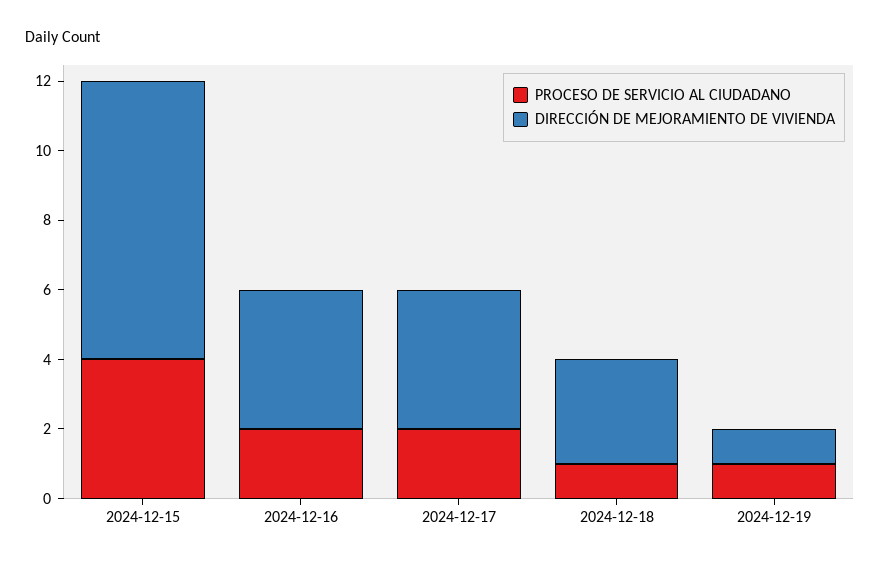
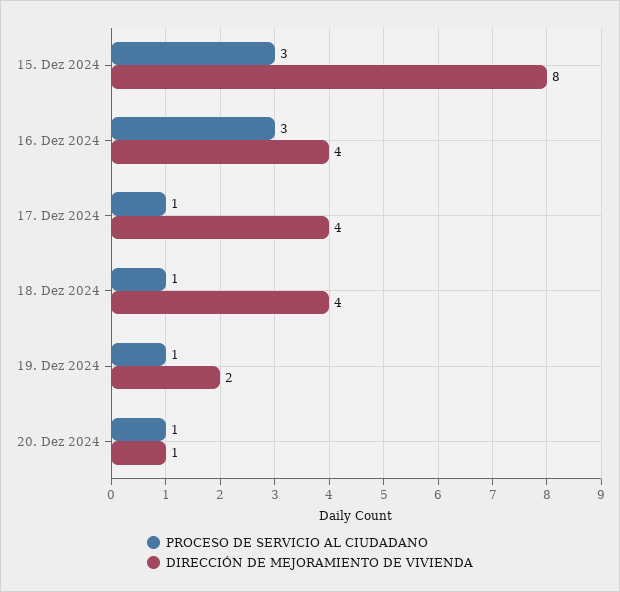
PROCESO DE SERVICIO AL CIUDADANO, 2024-12-15: 4 -> 3
PROCESO DE SERVICIO AL CIUDADANO, 2024-12-16: 2 -> 3
PROCESO DE SERVICIO AL CIUDADANO, 2024-12-17: 2 -> 1
DIRECCIÓN DE MEJORAMIENTO DE VIVIENDA, 2024-12-18: 3 -> 4
DIRECCIÓN DE MEJORAMIENTO DE VIVIENDA, 2024-12-19: 1 -> 2
PROCESO DE SERVICIO AL CIUDADANO, 20. Dez 2024: none -> 1
DIRECCIÓN DE MEJORAMIENTO DE VIVIENDA, 20. Dez 2024: none -> 1

